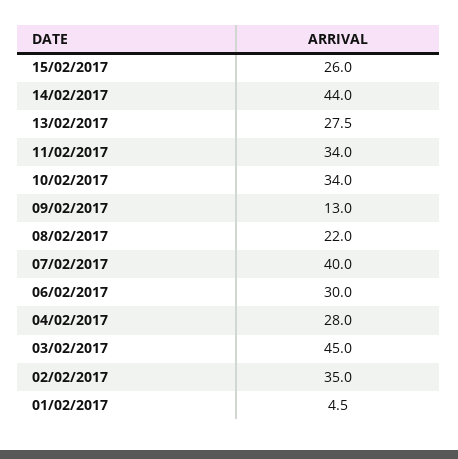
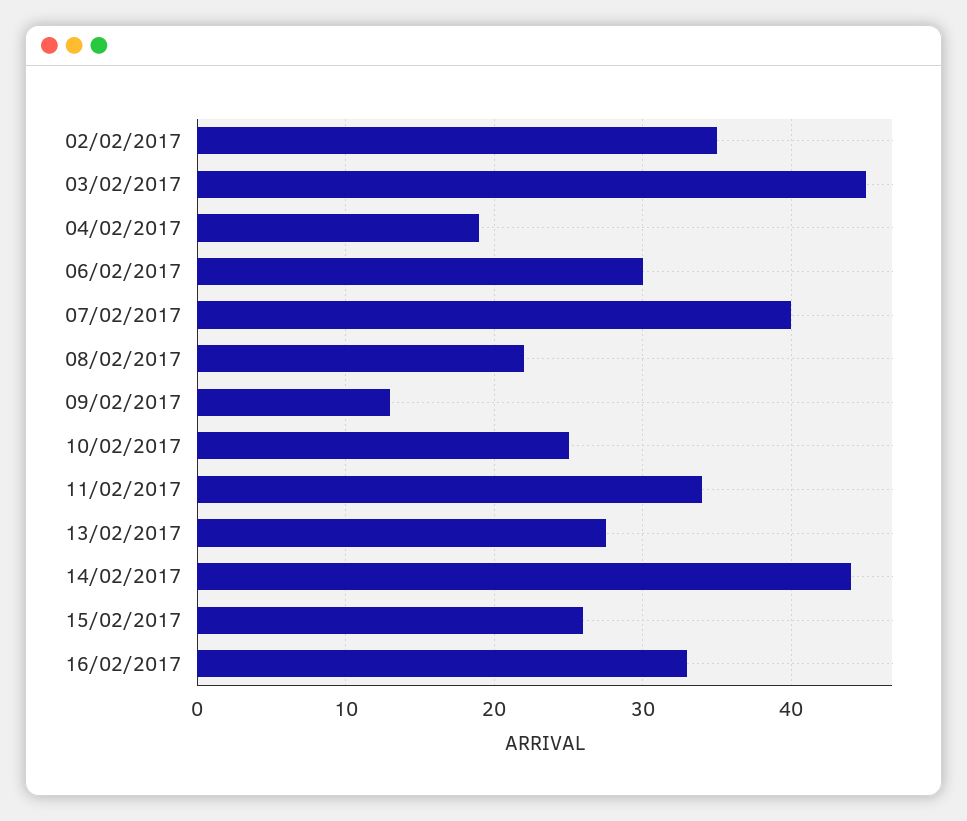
10/02/2017: 34 -> 25
04/02/2017: 28 -> 19
01/02/2017: 4.5 -> none
16/02/2017: none -> 33

